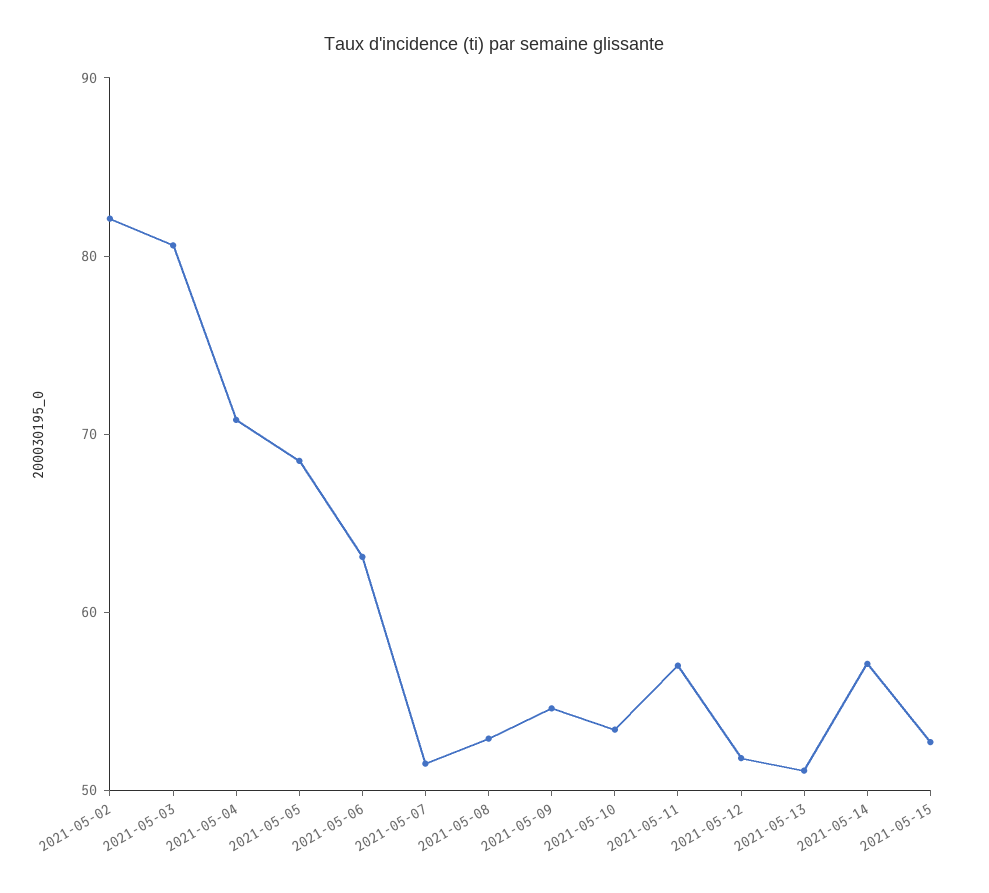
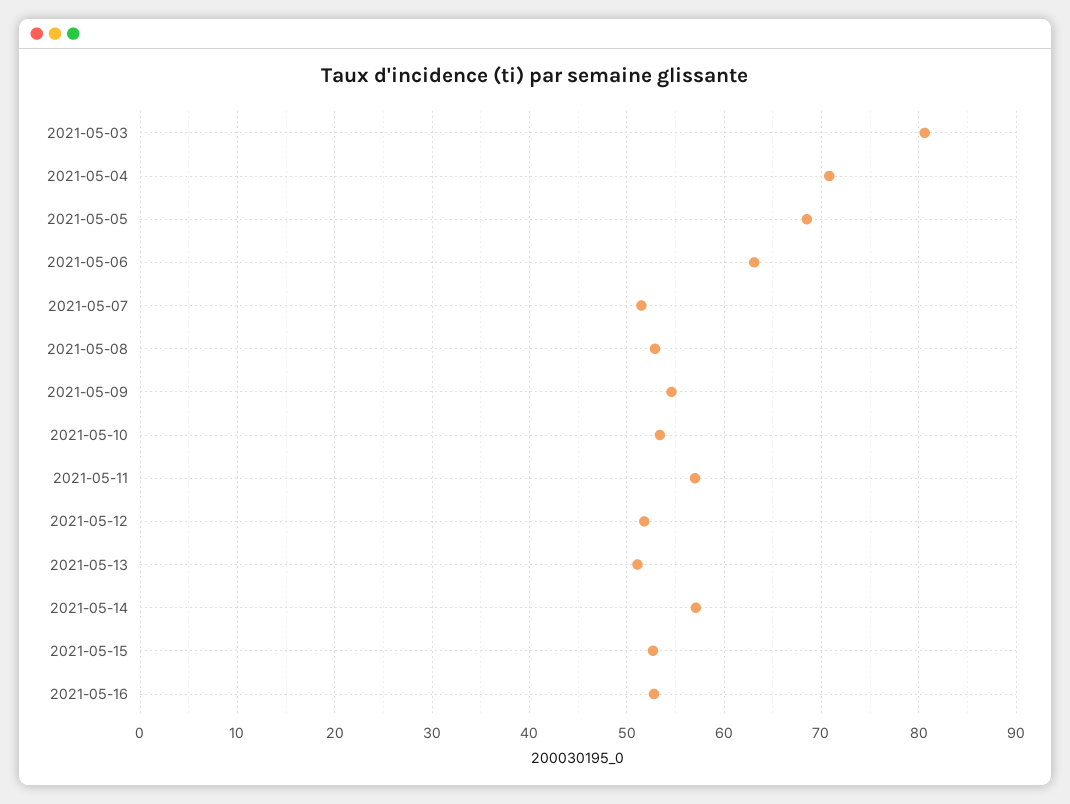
2021-05-02: 82 -> none
2021-05-16: none -> 53

